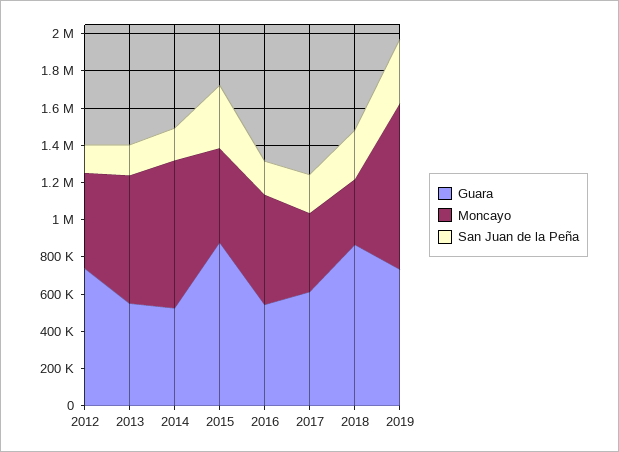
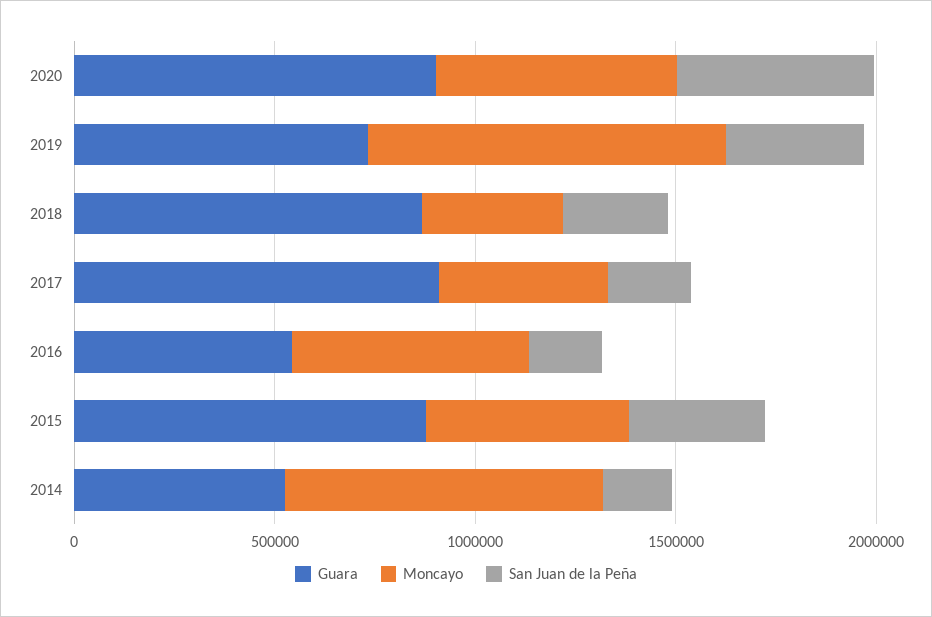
Guara, 2012: 750000 -> none
Moncayo, 2012: 500000 -> none
San Juan de la Peña, 2012: 150000 -> none
Guara, 2013: 550000 -> none
Moncayo, 2013: 700000 -> none
San Juan de la Peña, 2013: 150000 -> none
Guara, 2017: 600000 -> 900000
Guara, 2020: none -> 900000
Moncayo, 2020: none -> 600000
San Juan de la Peña, 2020: none -> 500000

